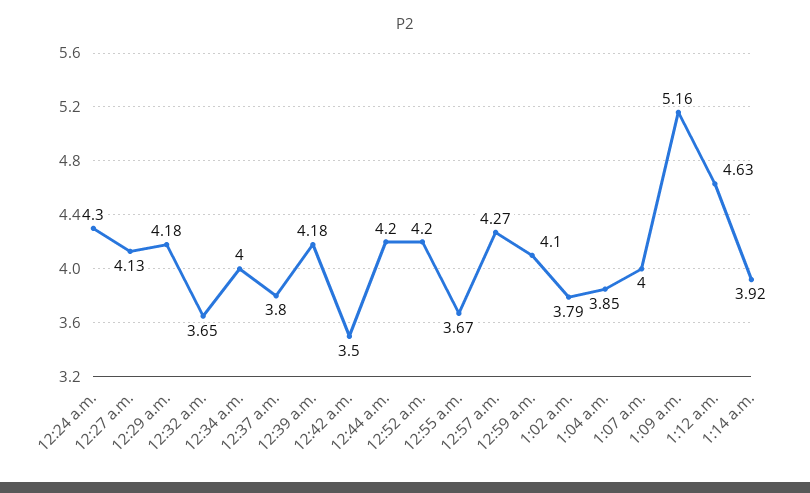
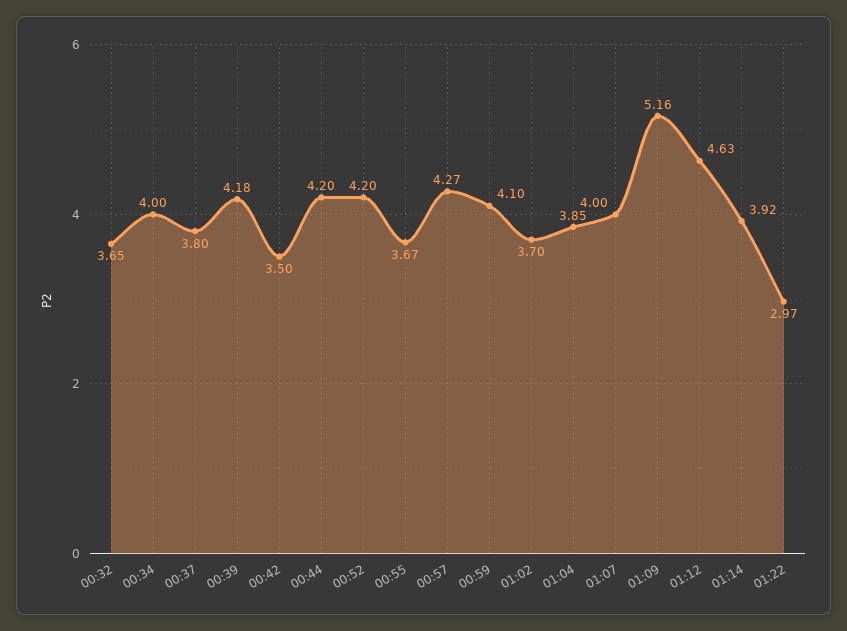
12:24 a.m.: 4.3 -> none
12:27 a.m.: 4.13 -> none
12:29 a.m.: 4.18 -> none
1:02 a.m.: 3.79 -> 3.7
01:22: none -> 2.97

